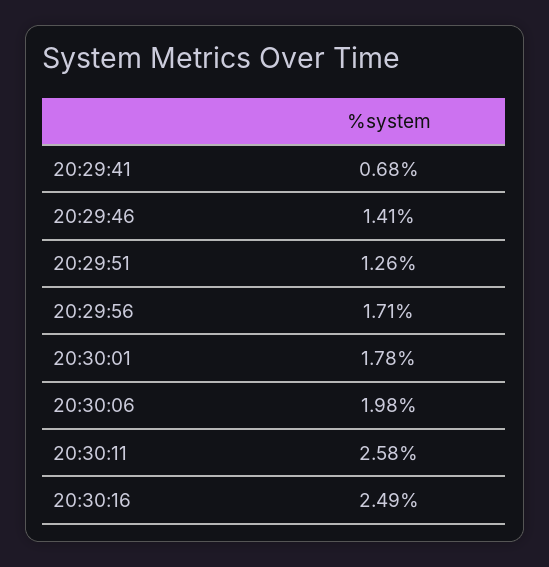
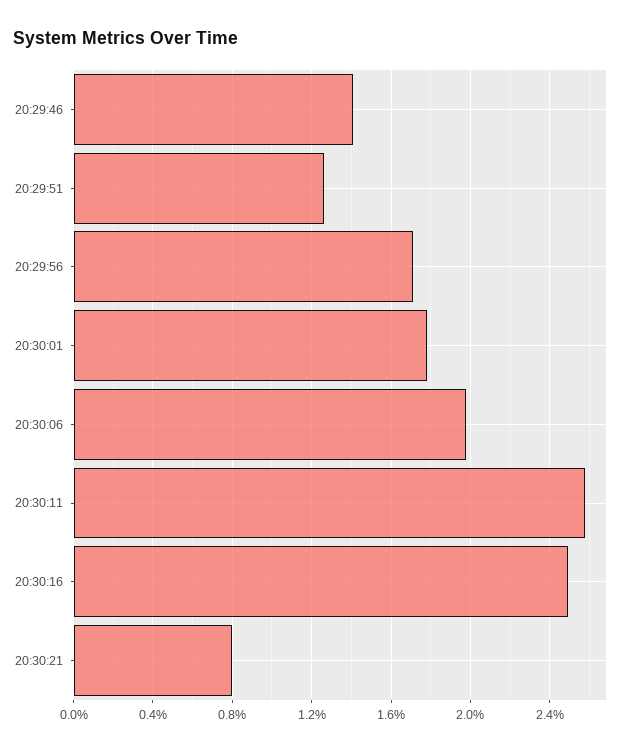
20:29:41: 0.68 -> none
20:30:21: none -> 0.8

